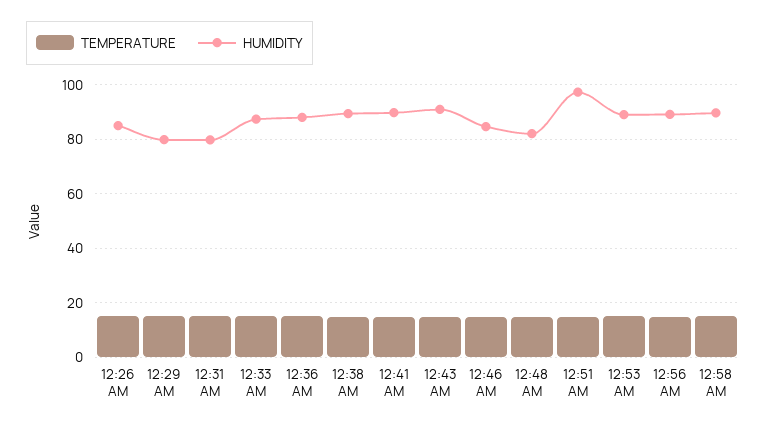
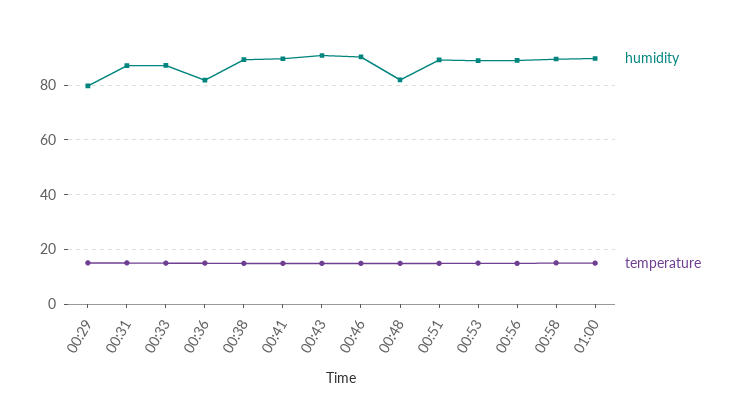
TEMPERATURE, 12:26 AM: 15 -> none
HUMIDITY, 12:26 AM: 85 -> none
HUMIDITY, 12:31 AM: 80 -> 87.5
HUMIDITY, 12:36 AM: 87.5 -> 82.5
HUMIDITY, 12:46 AM: 85 -> 90
HUMIDITY, 12:51 AM: 97.5 -> 90
HUMIDITY, 01:00: none -> 90
TEMPERATURE, 01:00: none -> 15

